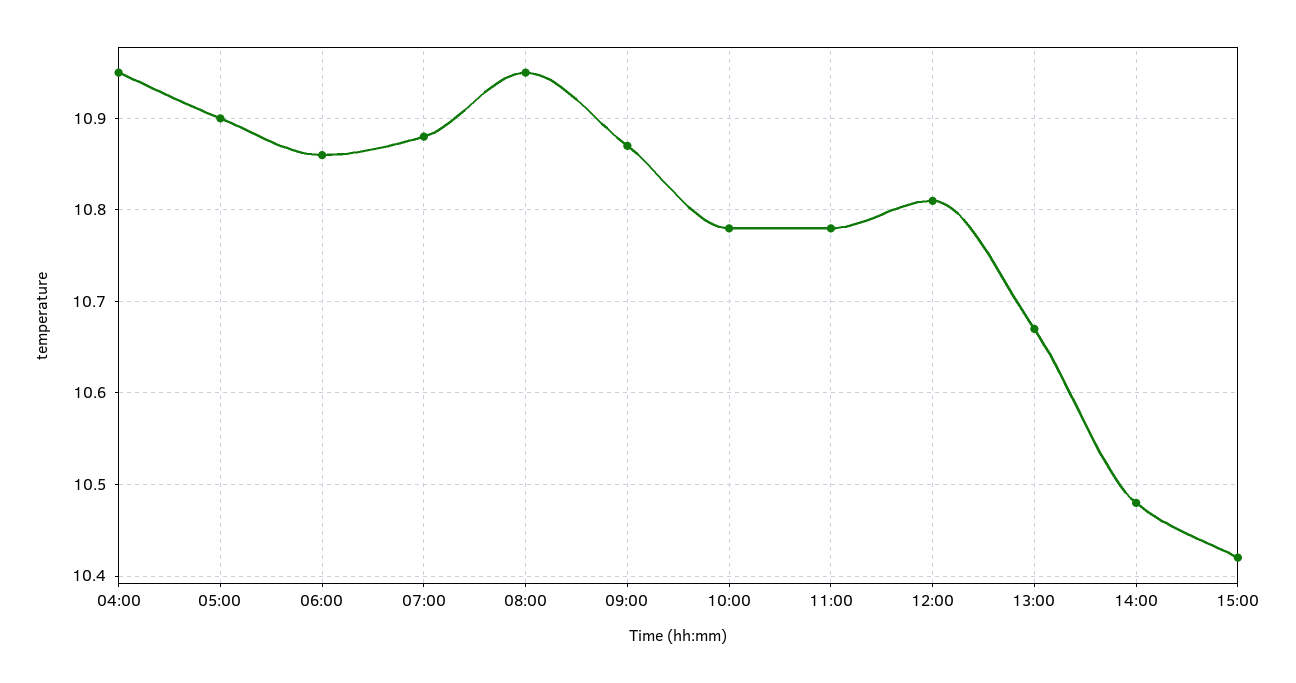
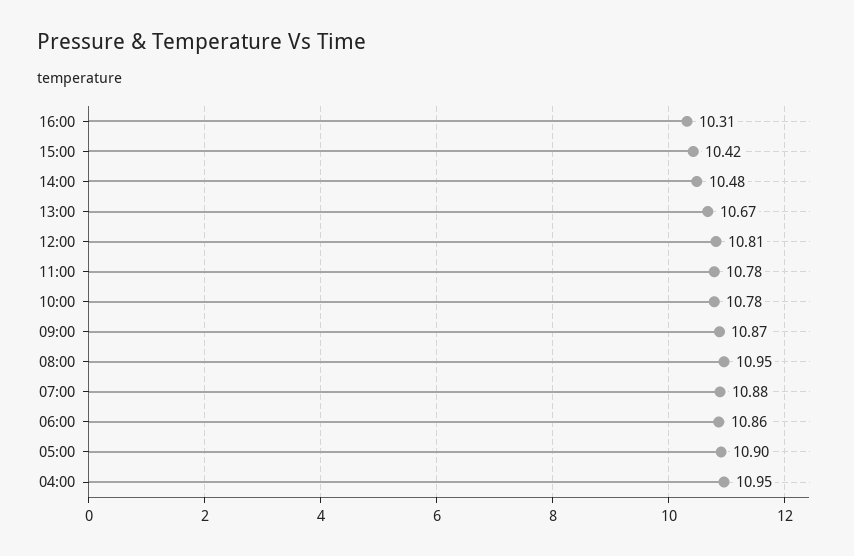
16:00: none -> 10.31

